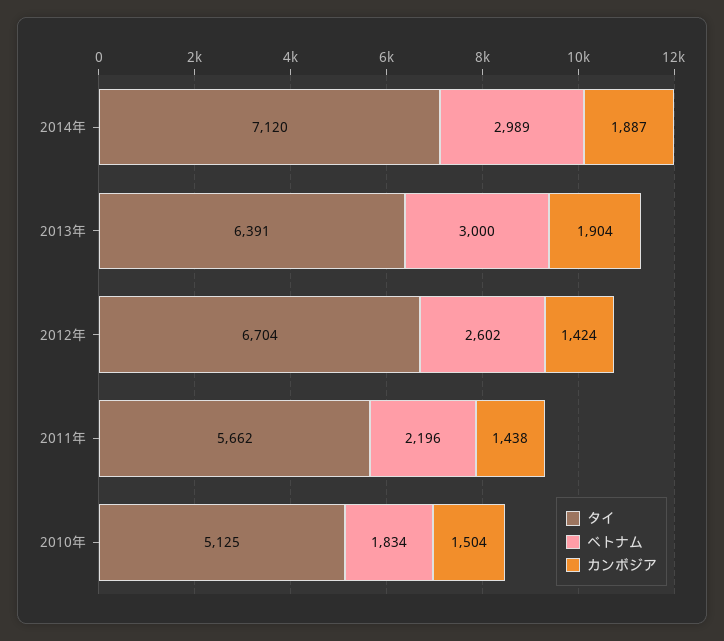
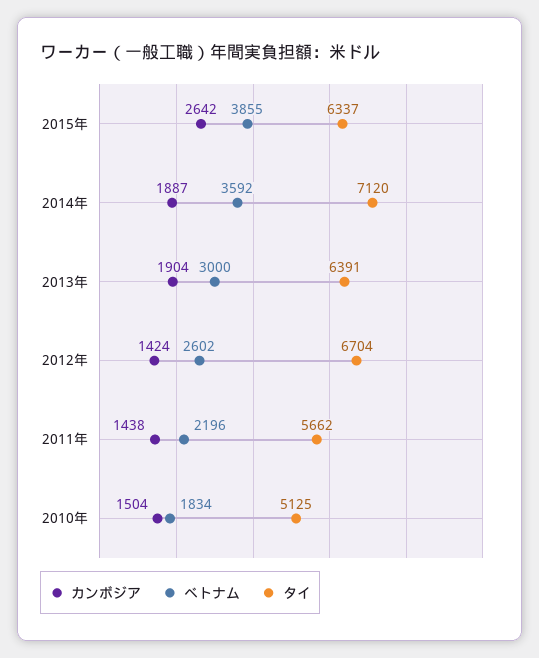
ベトナム, 2014年: 2989 -> 3592
カンボジア, 2015年: none -> 2642
ベトナム, 2015年: none -> 3855
タイ, 2015年: none -> 6337

